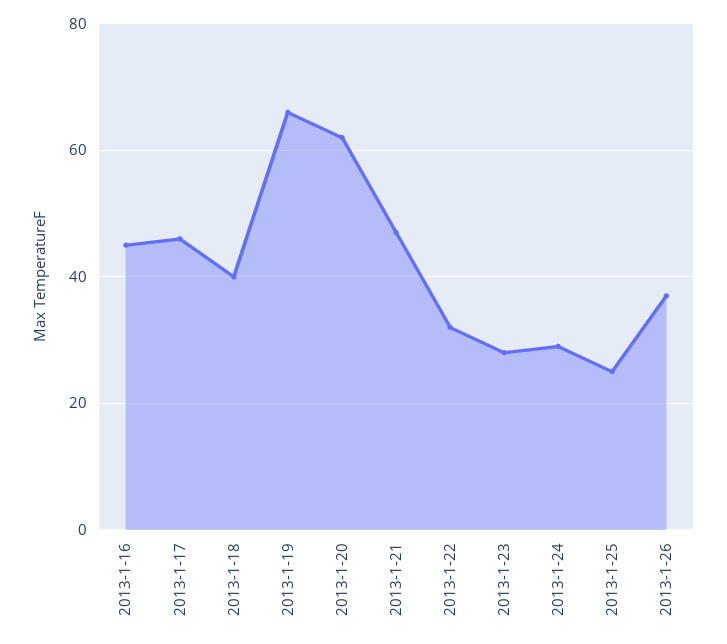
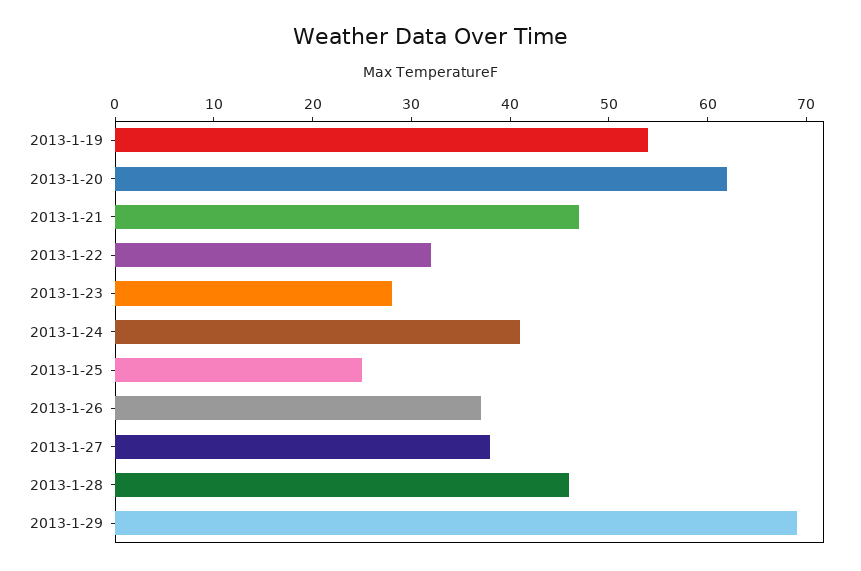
2013-1-16: 45 -> none
2013-1-17: 45 -> none
2013-1-18: 40 -> none
2013-1-19: 65 -> 54
2013-1-24: 30 -> 41
2013-1-27: none -> 38
2013-1-28: none -> 46
2013-1-29: none -> 69

